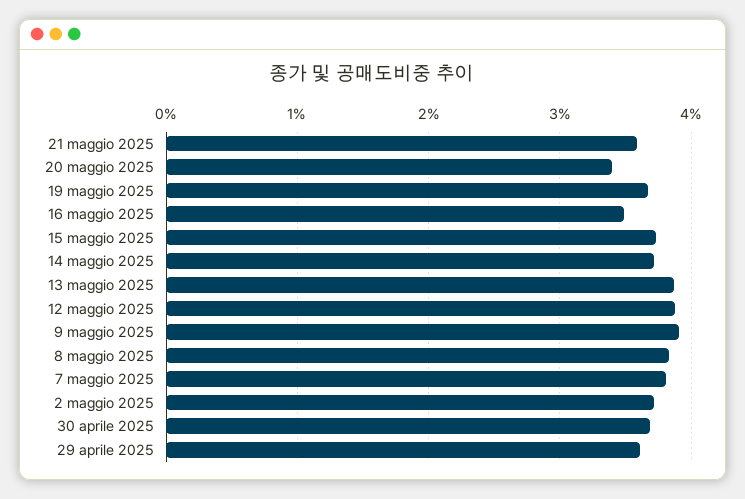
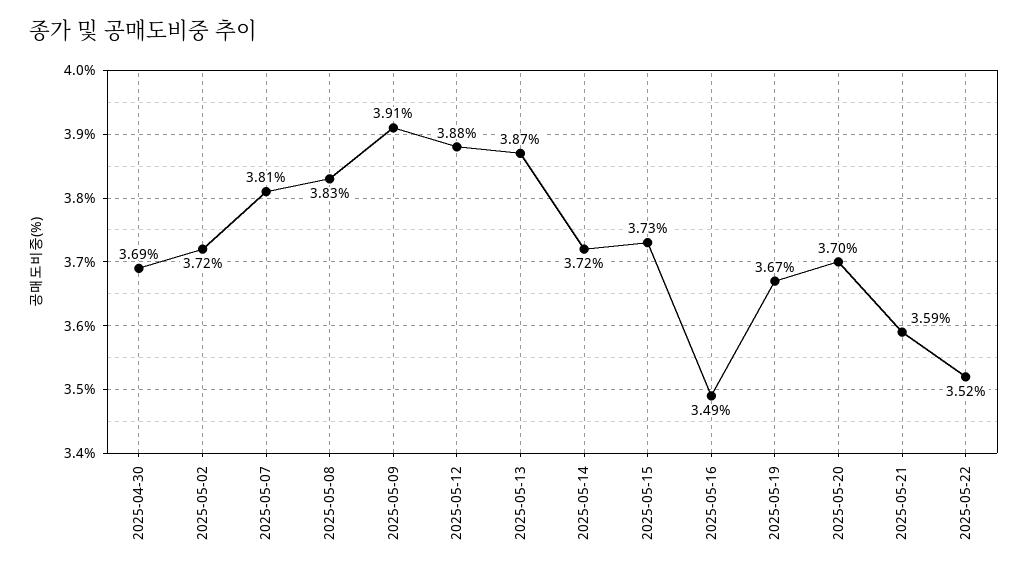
20 maggio 2025: 3.4 -> 3.7
29 aprile 2025: 3.6 -> none
2025-05-22: none -> 3.52

